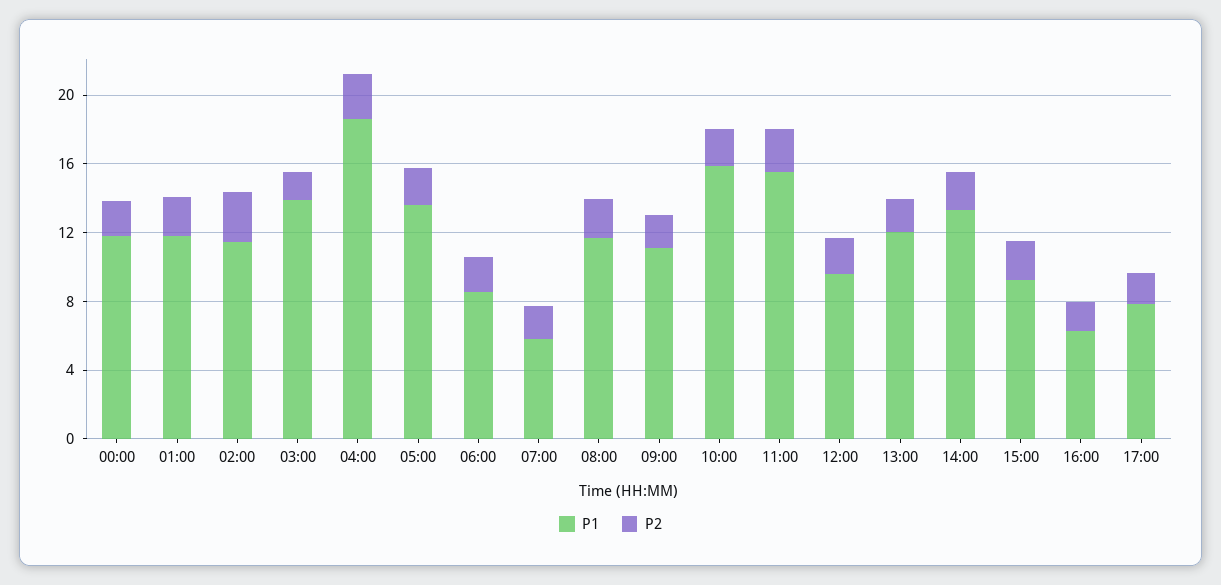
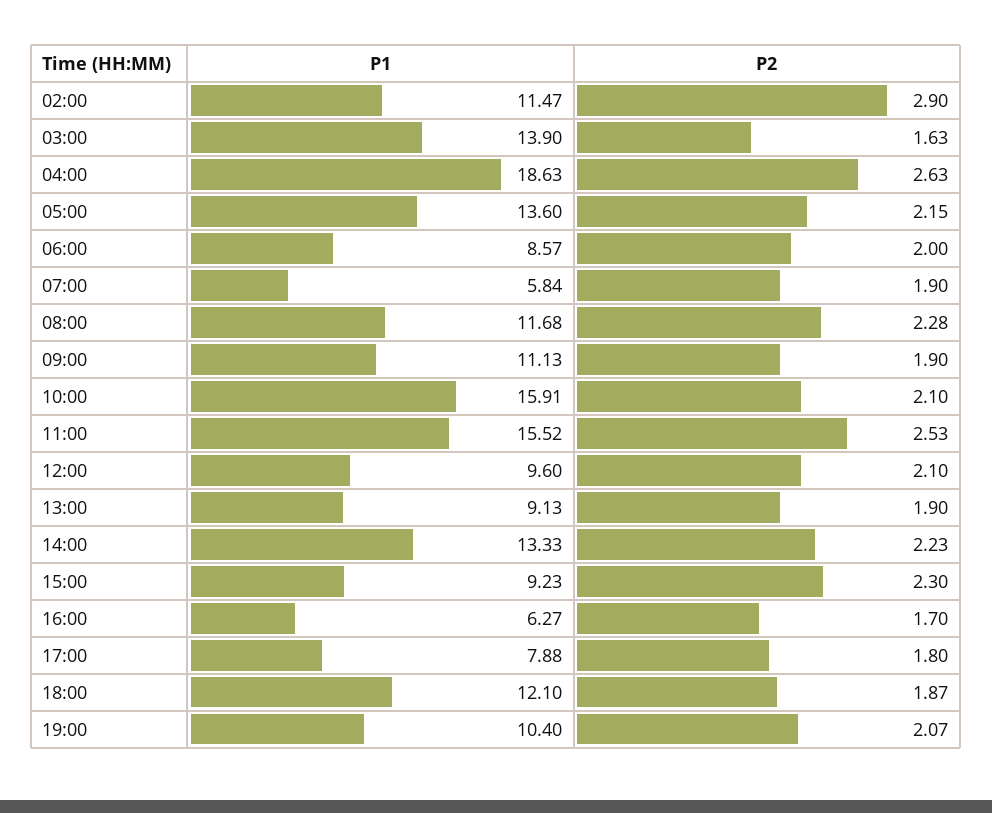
P1, 00:00: 12 -> none
P2, 00:00: 2 -> none
P1, 01:00: 12 -> none
P2, 01:00: 2 -> none
P1, 13:00: 12 -> 9.13
P1, 18:00: none -> 12.1
P2, 18:00: none -> 1.87
P1, 19:00: none -> 10.4
P2, 19:00: none -> 2.07

